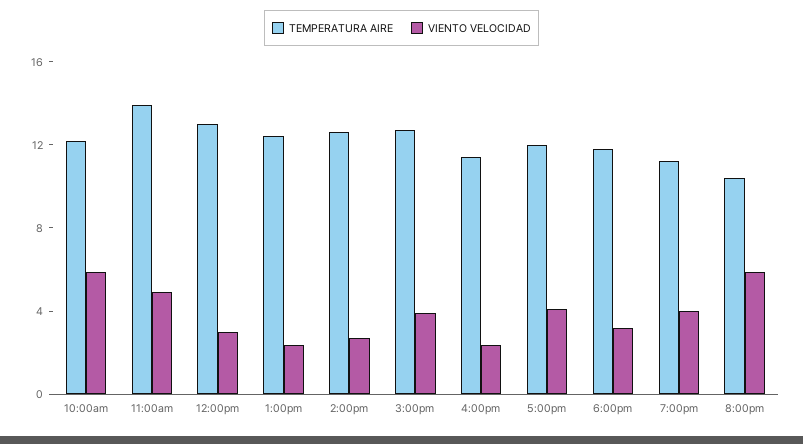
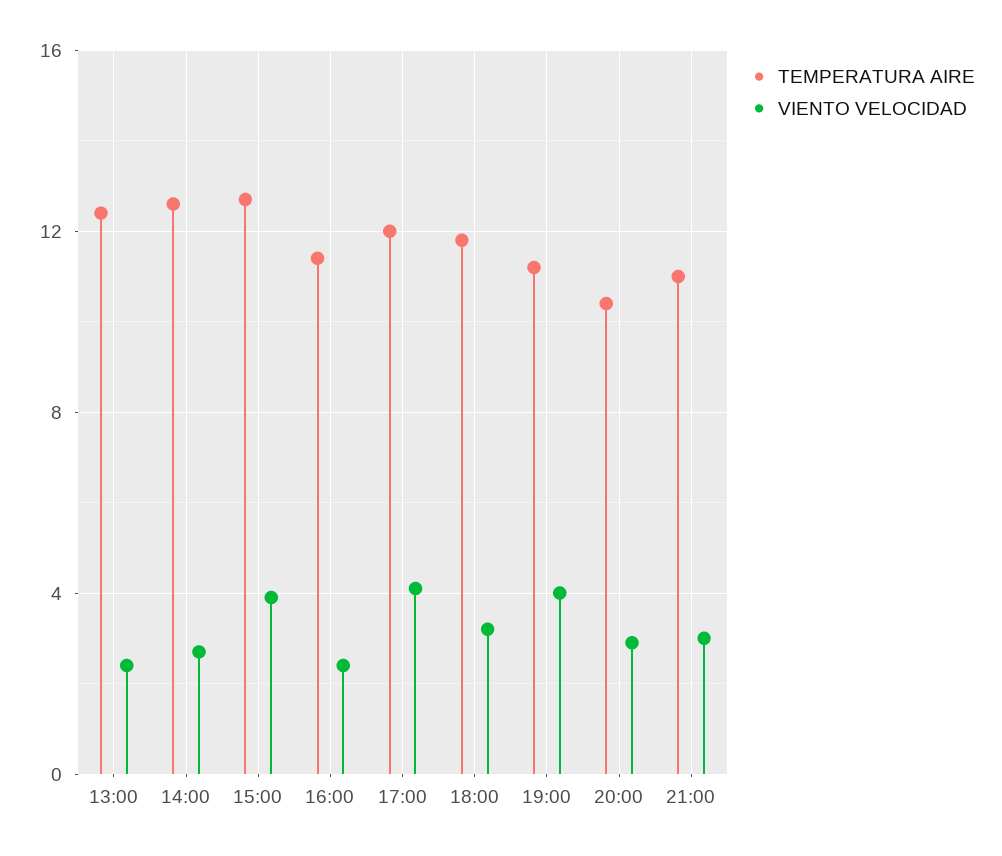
TEMPERATURA AIRE, 10:00am: 12 -> none
VIENTO VELOCIDAD, 10:00am: 6 -> none
TEMPERATURA AIRE, 11:00am: 14 -> none
VIENTO VELOCIDAD, 11:00am: 5 -> none
TEMPERATURA AIRE, 12:00pm: 13 -> none
VIENTO VELOCIDAD, 12:00pm: 3 -> none
VIENTO VELOCIDAD, 8:00pm: 6 -> 3
TEMPERATURA AIRE, 21:00: none -> 11
VIENTO VELOCIDAD, 21:00: none -> 3

